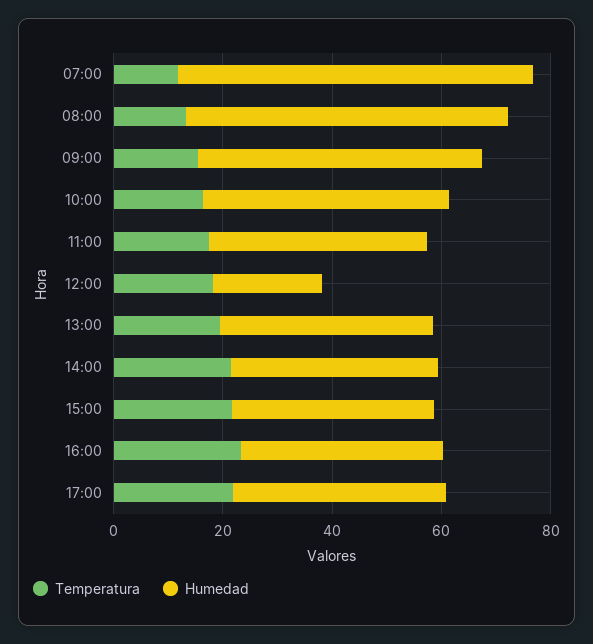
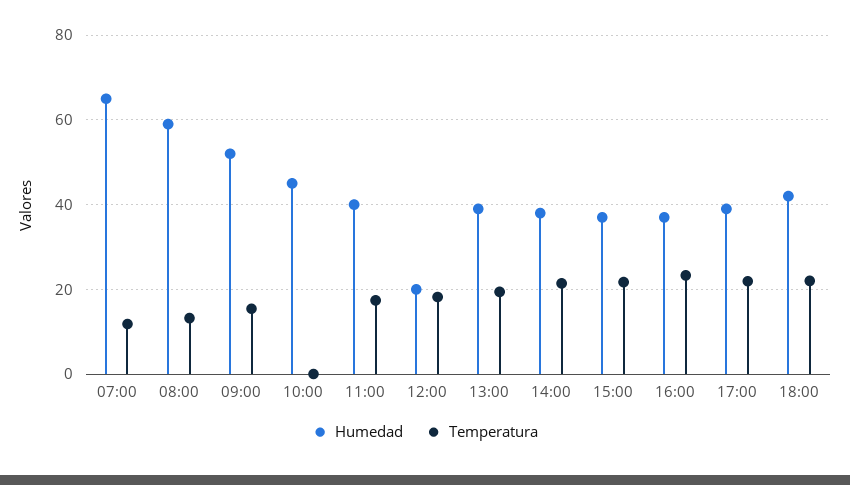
Temperatura, 10:00: 15 -> 0
Humedad, 18:00: none -> 42
Temperatura, 18:00: none -> 22

